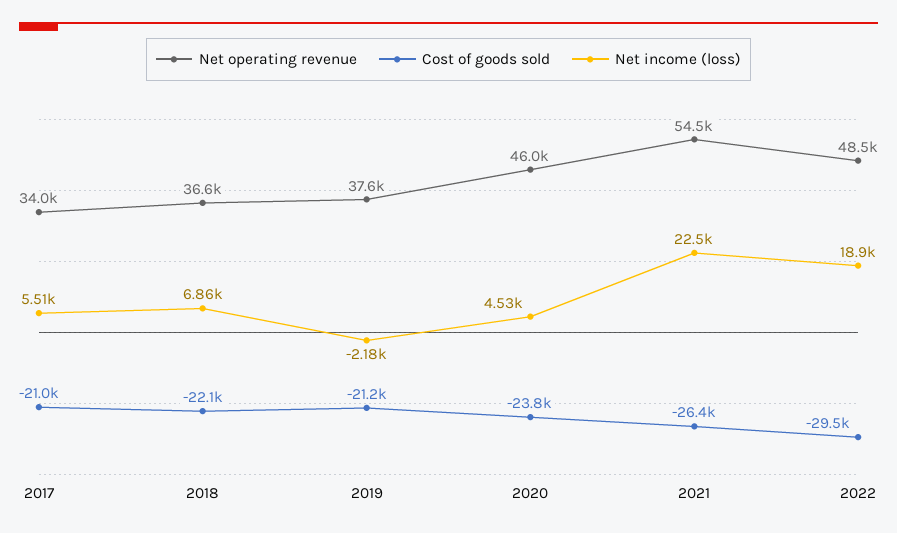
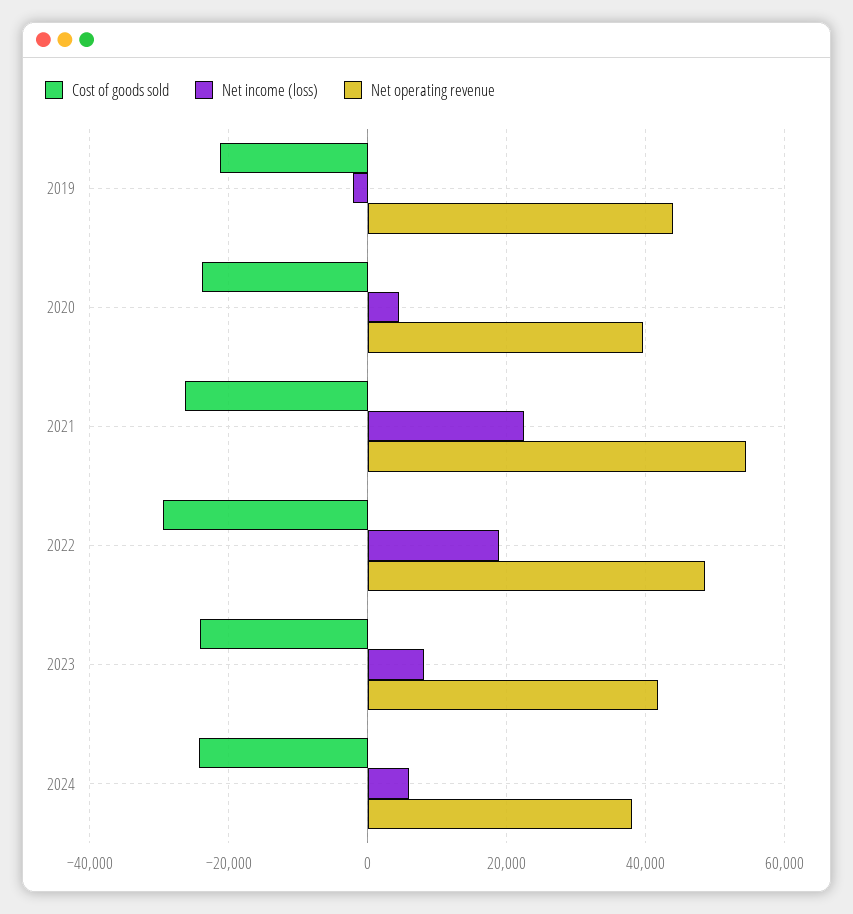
Net operating revenue, 2017: 34000 -> none
Cost of goods sold, 2017: -21000 -> none
Net income (loss), 2017: 5510 -> none
Net operating revenue, 2018: 36600 -> none
Cost of goods sold, 2018: -22100 -> none
Net income (loss), 2018: 6860 -> none
Net operating revenue, 2019: 37600 -> 44000
Net operating revenue, 2020: 46000 -> 40000
Cost of goods sold, 2023: none -> -24000
Net income (loss), 2023: none -> 8000
Net operating revenue, 2023: none -> 42000
Cost of goods sold, 2024: none -> -24000
Net income (loss), 2024: none -> 6000
Net operating revenue, 2024: none -> 38000

